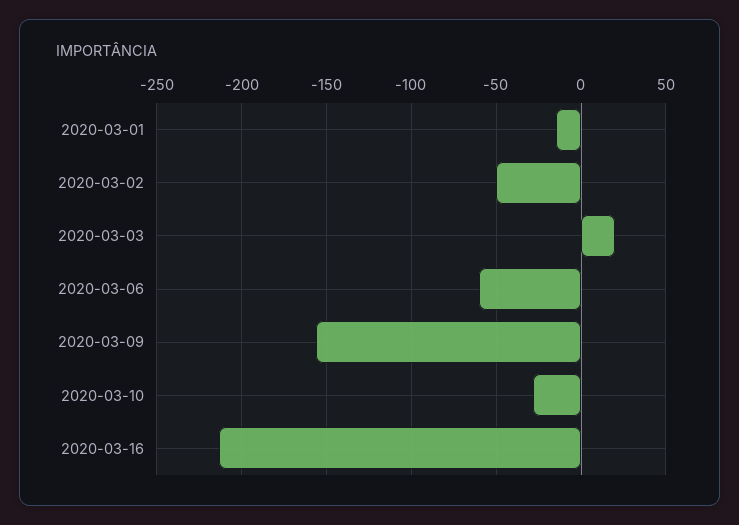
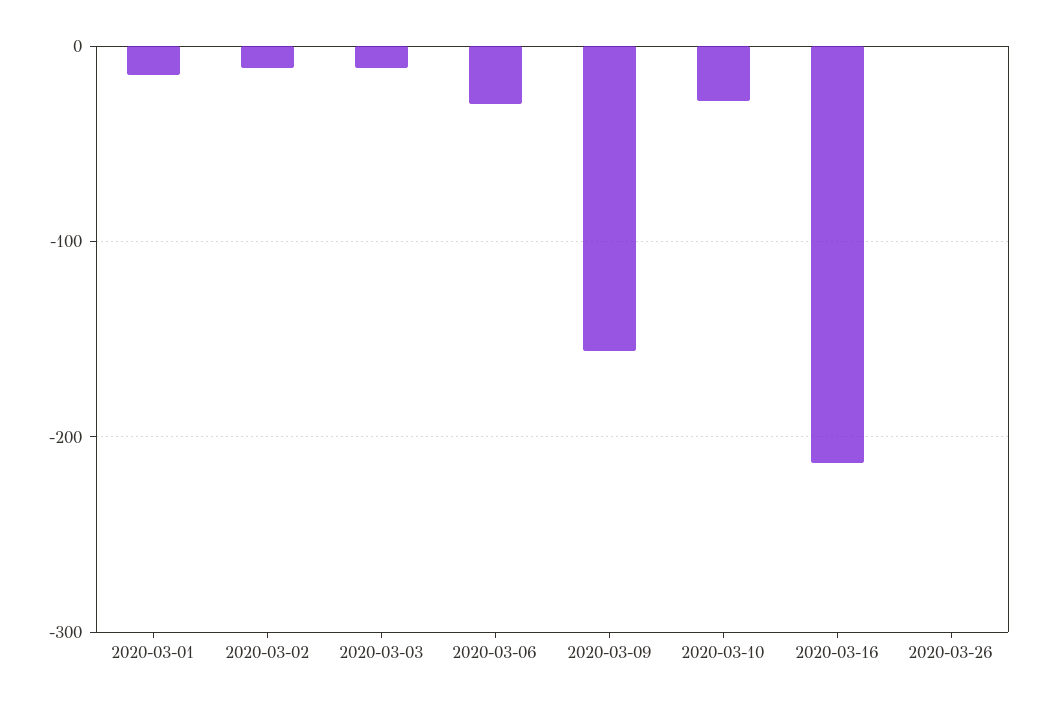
2020-03-02: -50 -> -10
2020-03-03: 20 -> -10
2020-03-06: -60 -> -30
2020-03-26: none -> 0

